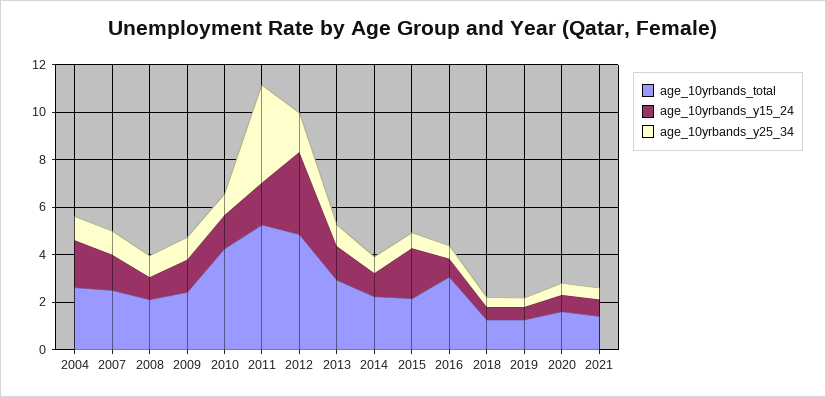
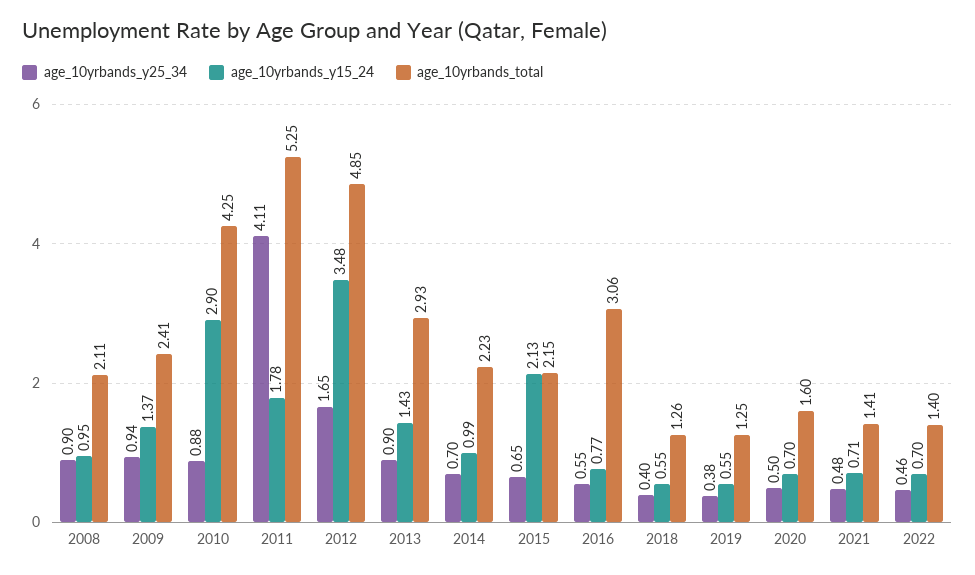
age_10yrbands_total, 2004: 2.5 -> none
age_10yrbands_y15_24, 2004: 2 -> none
age_10yrbands_y25_34, 2004: 1 -> none
age_10yrbands_total, 2007: 2.5 -> none
age_10yrbands_y15_24, 2007: 1.5 -> none
age_10yrbands_y25_34, 2007: 1 -> none
age_10yrbands_y15_24, 2010: 1.5 -> 2.9
age_10yrbands_y25_34, 2022: none -> 0.46
age_10yrbands_y15_24, 2022: none -> 0.7
age_10yrbands_total, 2022: none -> 1.4

